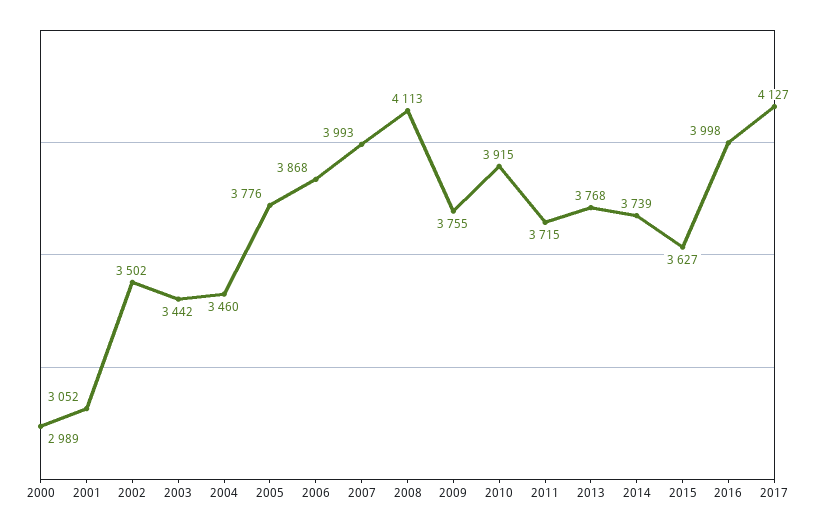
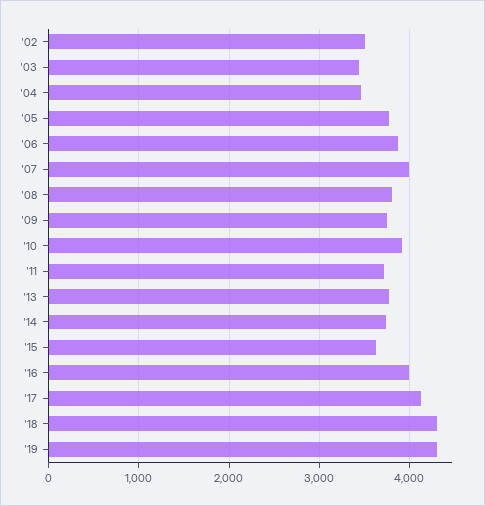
2000: 2989 -> none
2001: 3052 -> none
2008: 4113 -> 3800
'18: none -> 4300
'19: none -> 4300

